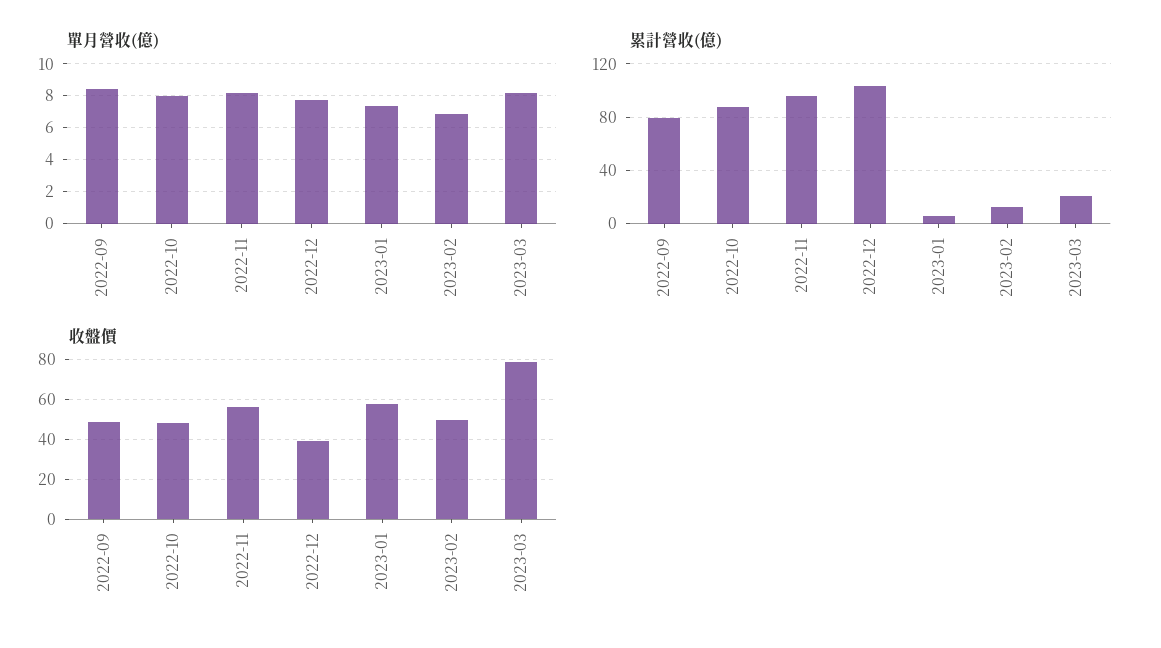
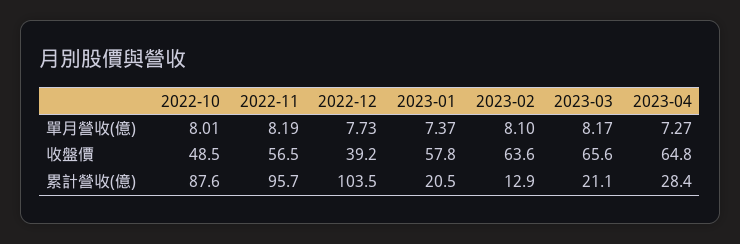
單月營收(億), 2022-09: 8.5 -> none
單月營收(億), 2023-02: 7 -> 8.1
累計營收(億), 2022-09: 80 -> none
累計營收(億), 2023-01: 5 -> 20.5
收盤價, 2022-09: 50 -> none
收盤價, 2023-02: 50 -> 63.6
收盤價, 2023-03: 80 -> 65.6
單月營收(億), 2023-04: none -> 7.27
收盤價, 2023-04: none -> 64.8
累計營收(億), 2023-04: none -> 28.4

